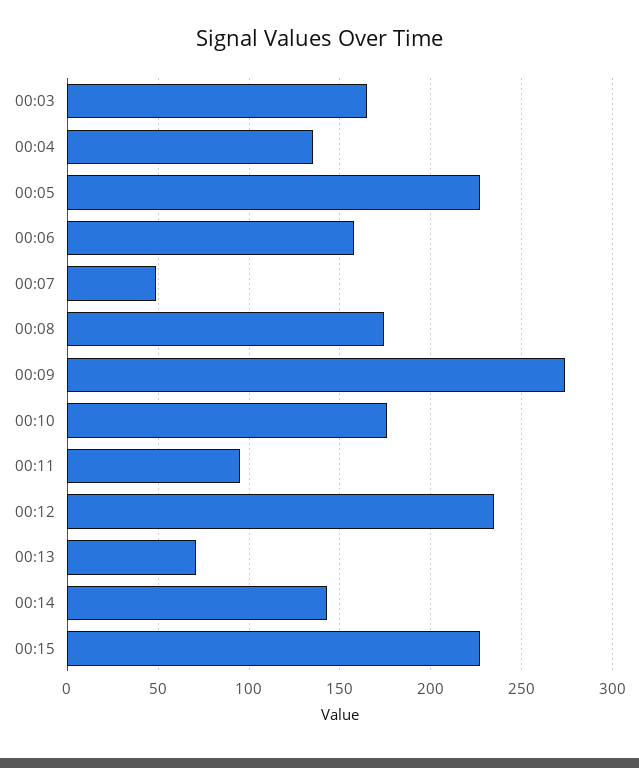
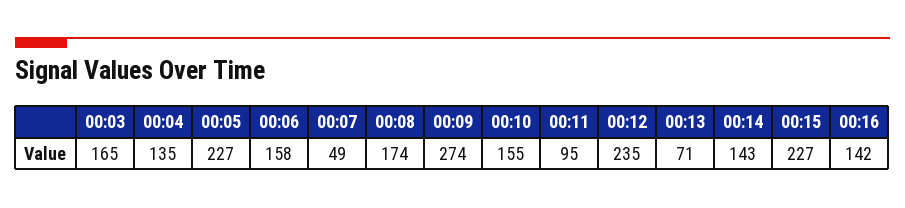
00:10: 175 -> 155
00:16: none -> 142

